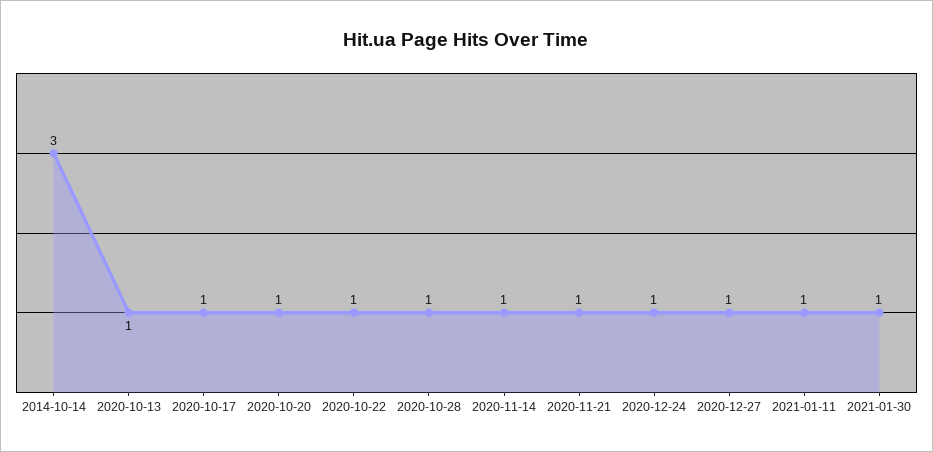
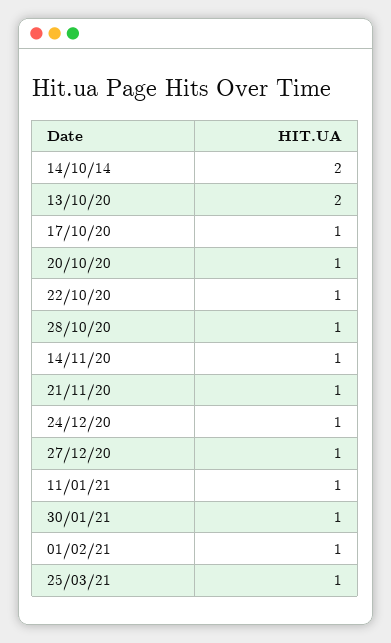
2014-10-14: 3 -> 2
2020-10-13: 1 -> 2
01/02/21: none -> 1
25/03/21: none -> 1

